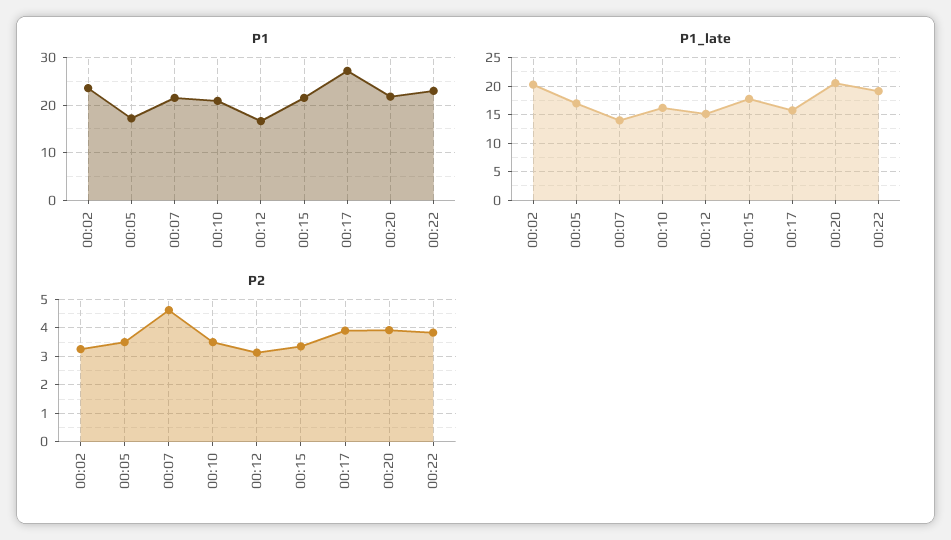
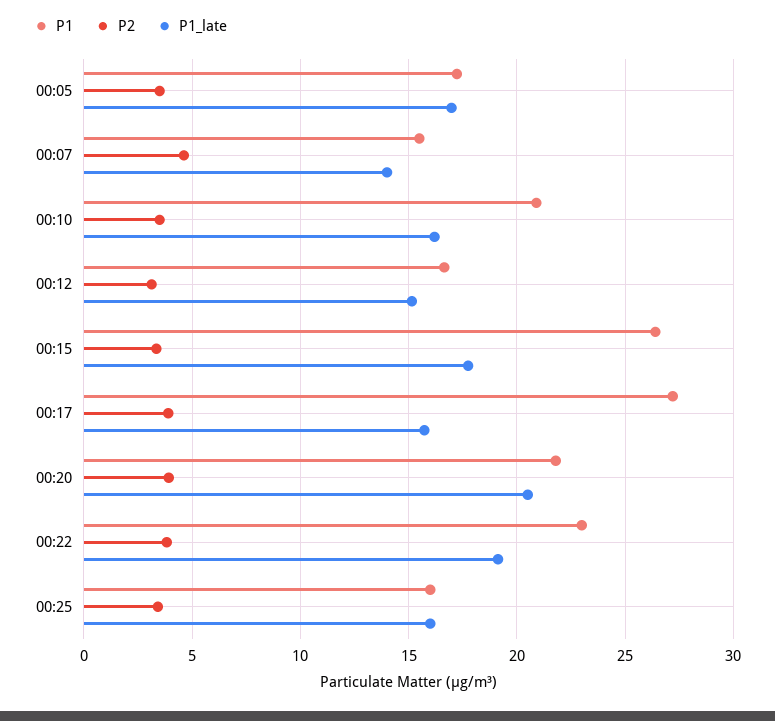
P1, 00:02: 24 -> none
P1, 00:07: 22 -> 15.5
P1, 00:15: 22 -> 26.5
P1_late, 00:02: 20 -> none
P2, 00:02: 3.25 -> none
P1, 00:25: none -> 16
P2, 00:25: none -> 3.5
P1_late, 00:25: none -> 16

